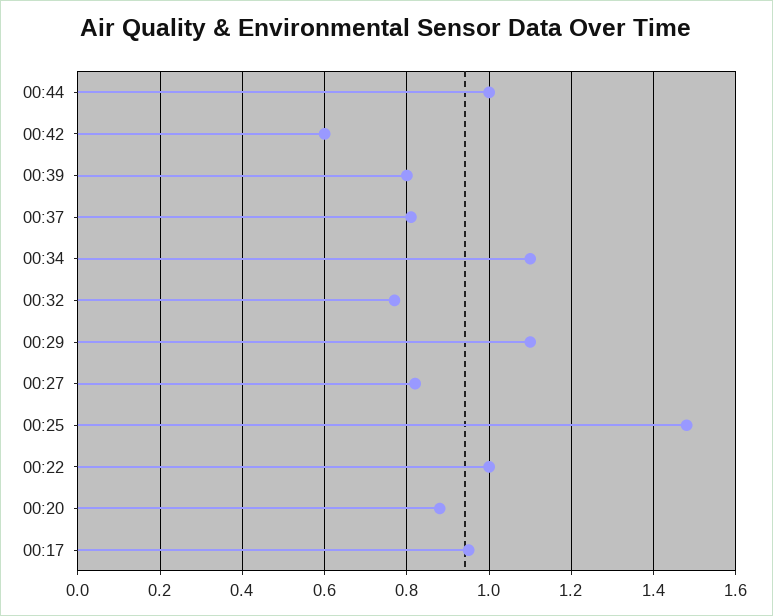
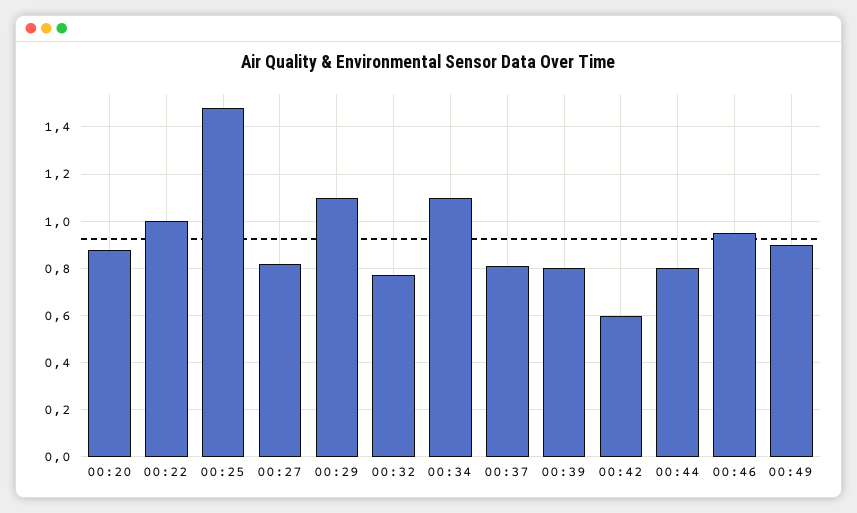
00:44: 1 -> 0.8
00:17: 0.95 -> none
00:46: none -> 0.95
00:49: none -> 0.9

